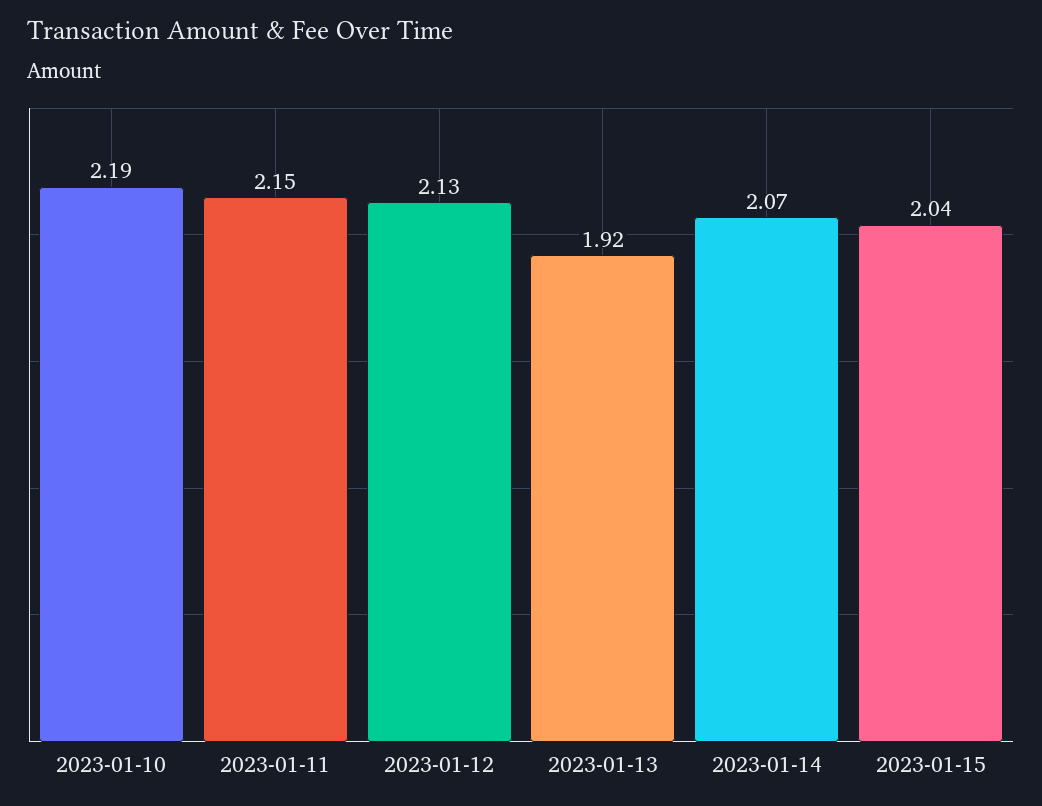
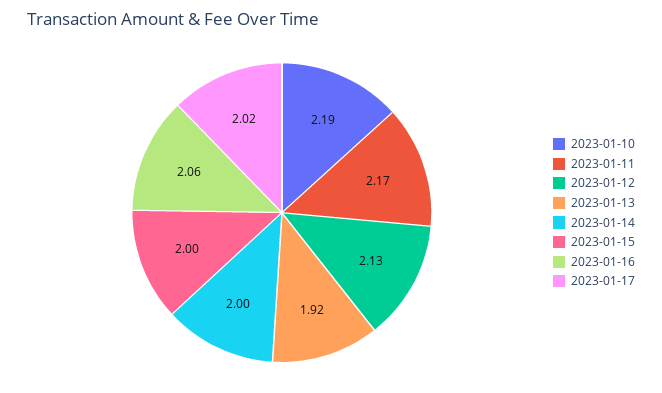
2023-01-11: 2.15 -> 2.17
2023-01-14: 2.07 -> 2
2023-01-15: 2.04 -> 2
2023-01-16: none -> 2.06
2023-01-17: none -> 2.02

